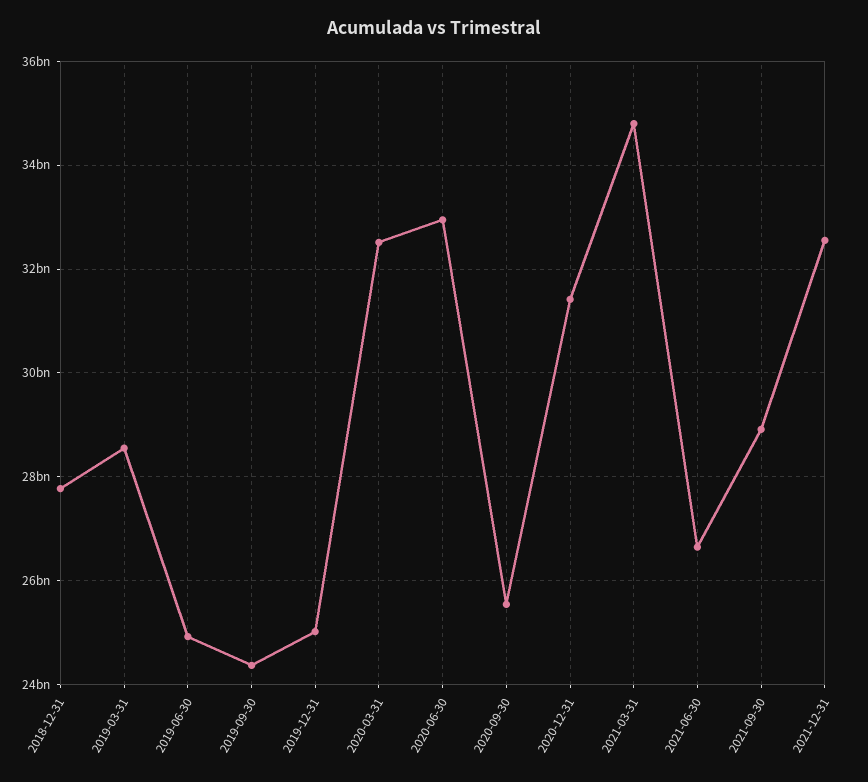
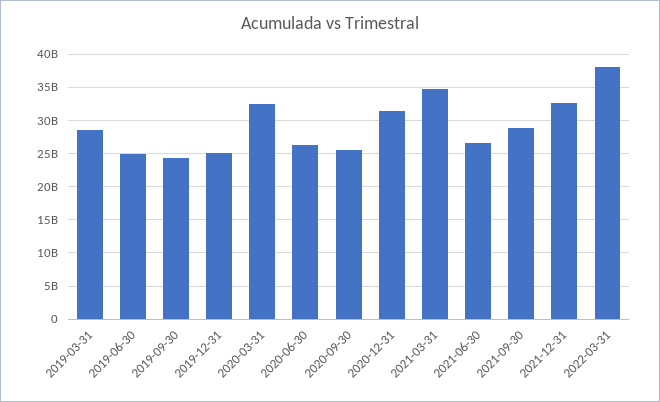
2018-12-31: 27800000000 -> none
2020-06-30: 33000000000 -> 26000000000
2022-03-31: none -> 38000000000

